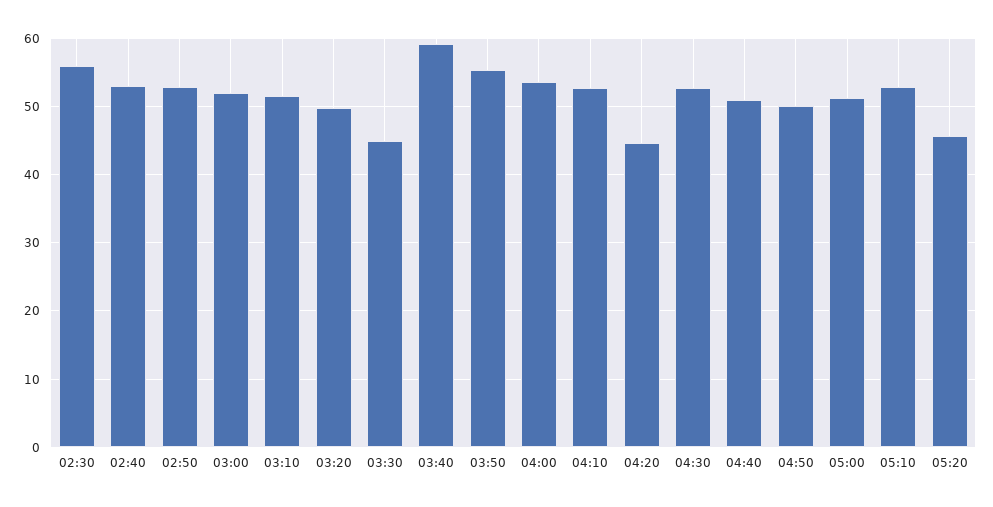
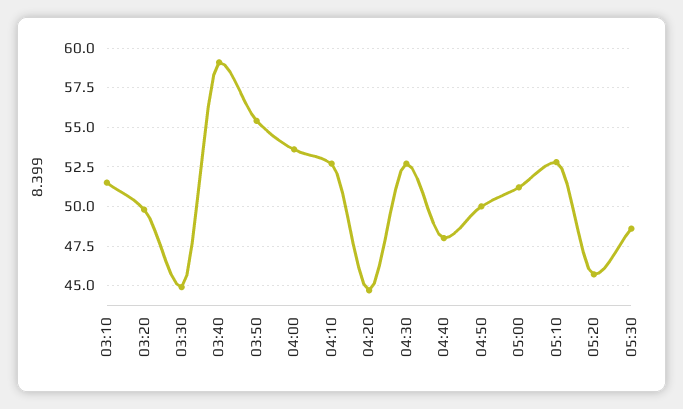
02:30: 56 -> none
02:40: 53 -> none
02:50: 53 -> none
03:00: 52 -> none
04:40: 51 -> 48
05:30: none -> 48.5

